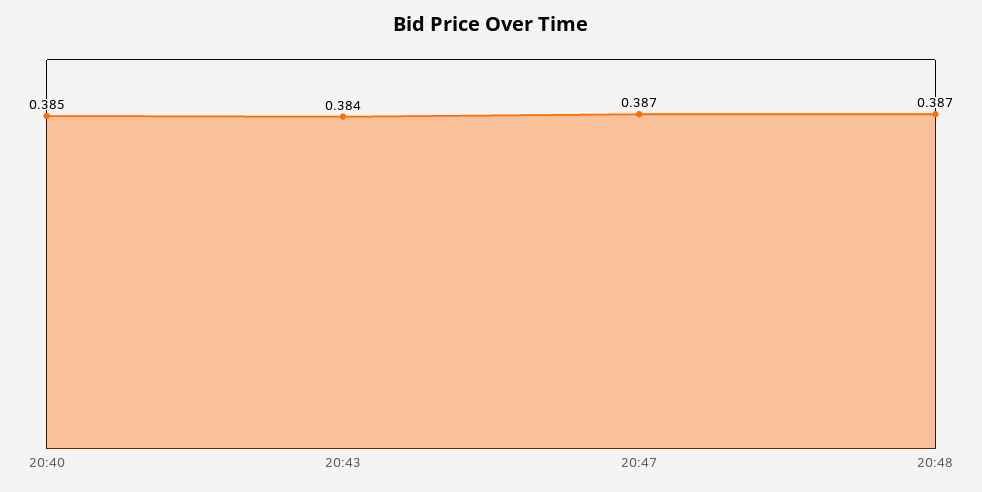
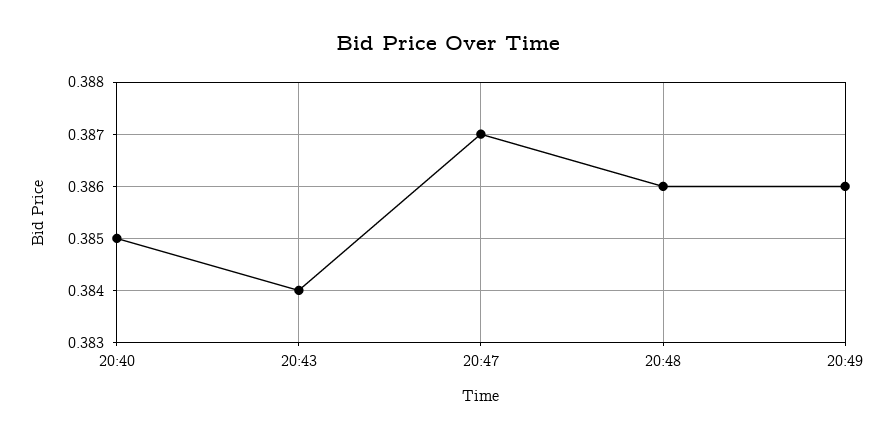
20:48: 0.387 -> 0.386
20:49: none -> 0.386

